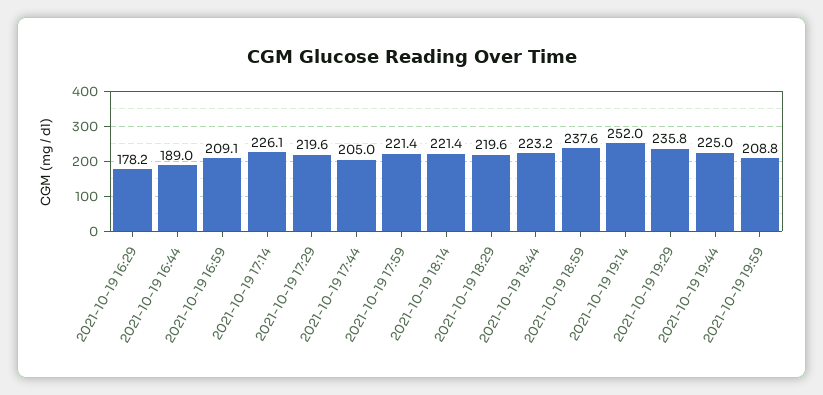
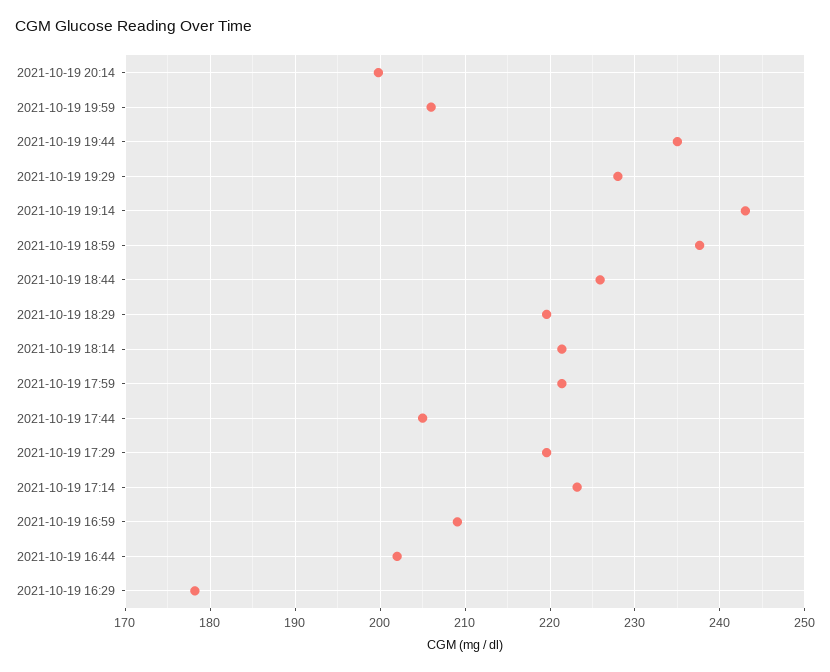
2021-10-19 16:44: 189 -> 202
2021-10-19 17:14: 226.1 -> 223
2021-10-19 18:44: 223.2 -> 226
2021-10-19 19:14: 252 -> 243
2021-10-19 19:29: 235.8 -> 228
2021-10-19 19:44: 225 -> 235
2021-10-19 19:59: 208.8 -> 206
2021-10-19 20:14: none -> 200

